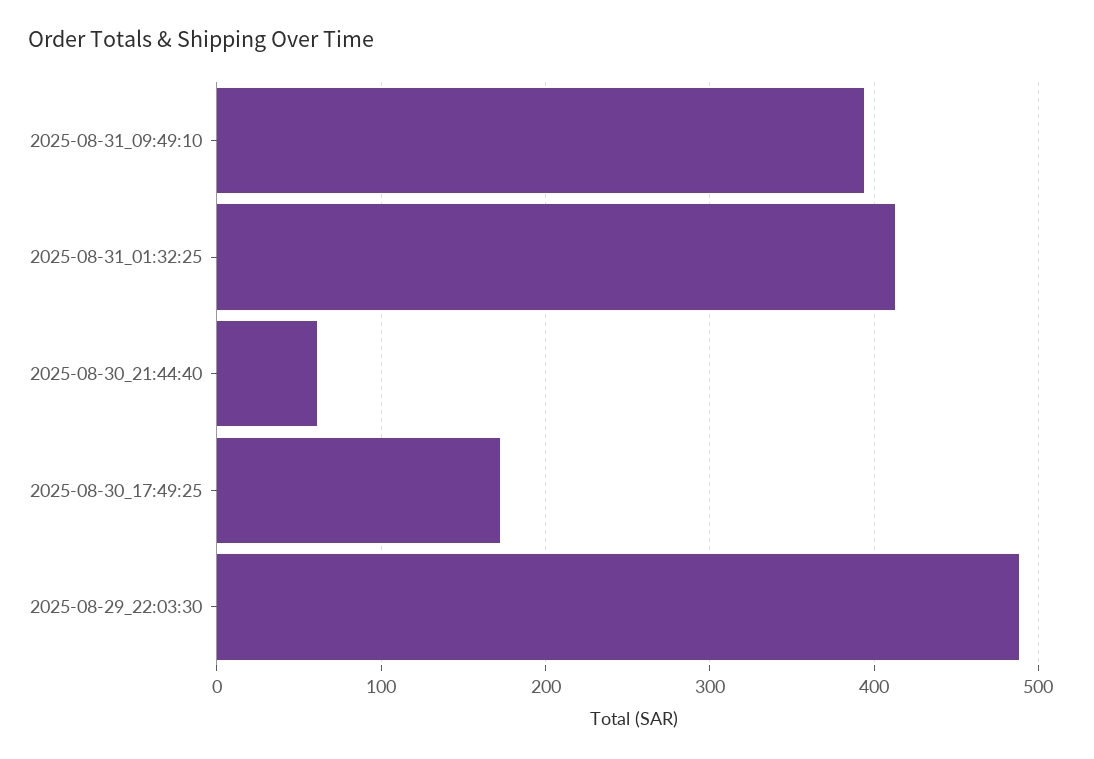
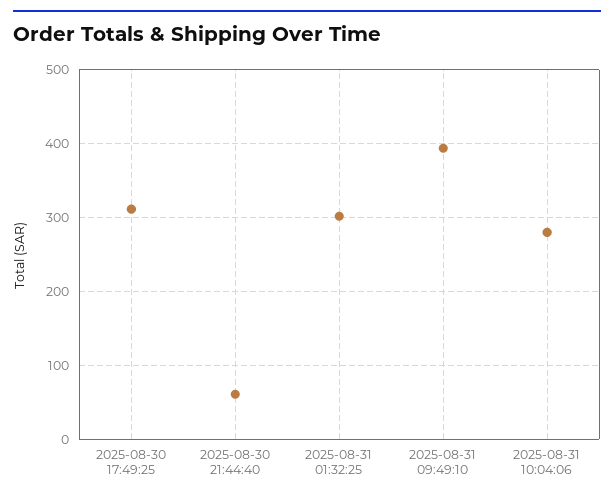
2025-08-31_01:32:25: 410 -> 300
2025-08-30_17:49:25: 170 -> 310
2025-08-29_22:03:30: 490 -> none
2025-08-31 10:04:06: none -> 280

